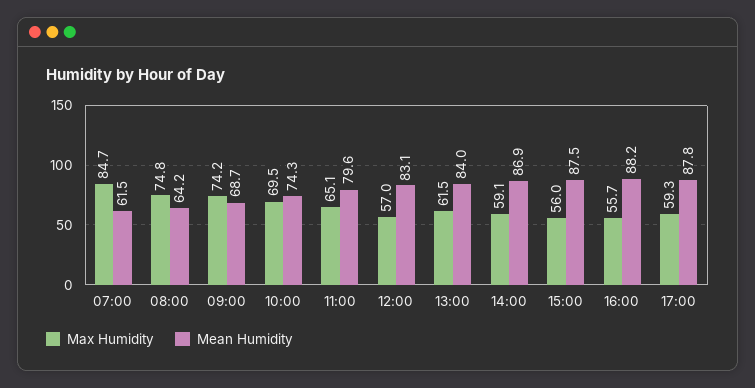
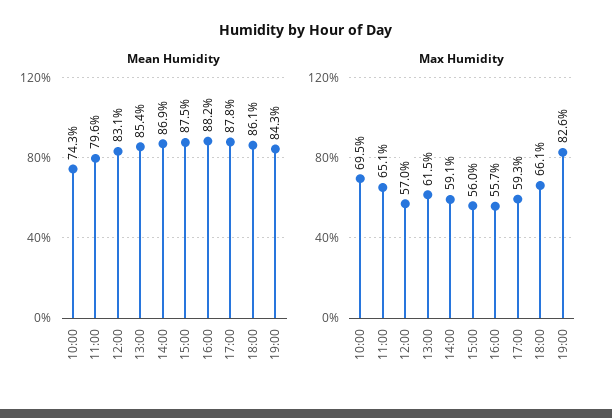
Max Humidity, 07:00: 84.7 -> none
Mean Humidity, 07:00: 61.5 -> none
Max Humidity, 08:00: 74.8 -> none
Mean Humidity, 08:00: 64.2 -> none
Max Humidity, 09:00: 74.2 -> none
Mean Humidity, 09:00: 68.7 -> none
Mean Humidity, 13:00: 84 -> 85.4
Mean Humidity, 18:00: none -> 86.1
Mean Humidity, 19:00: none -> 84.3
Max Humidity, 18:00: none -> 66.1
Max Humidity, 19:00: none -> 82.6

